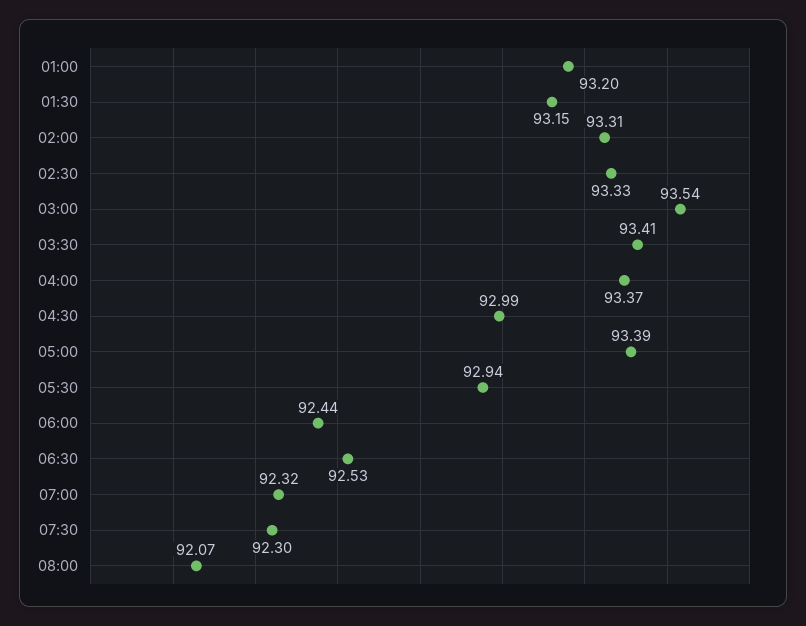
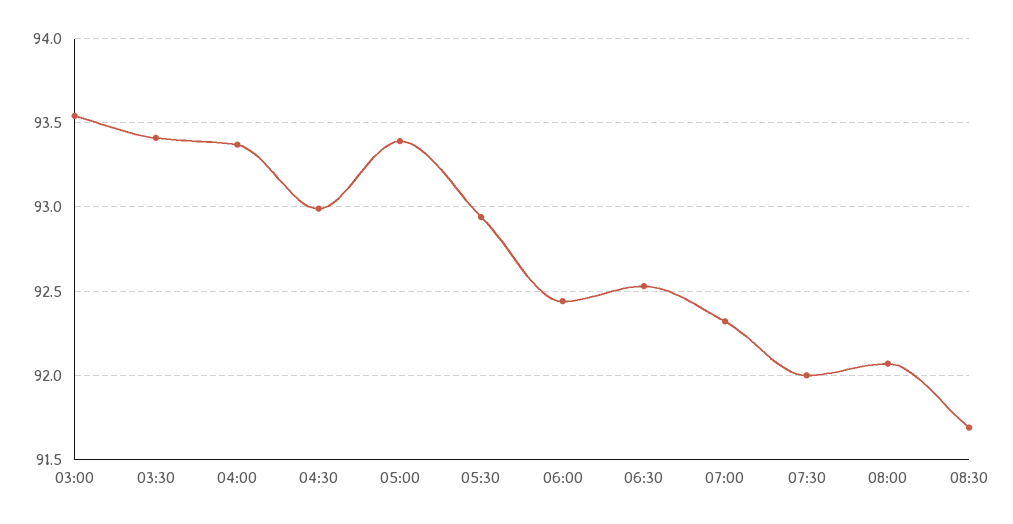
01:00: 93.2 -> none
01:30: 93.15 -> none
02:00: 93.31 -> none
02:30: 93.33 -> none
07:30: 92.3 -> 92
08:30: none -> 91.7

